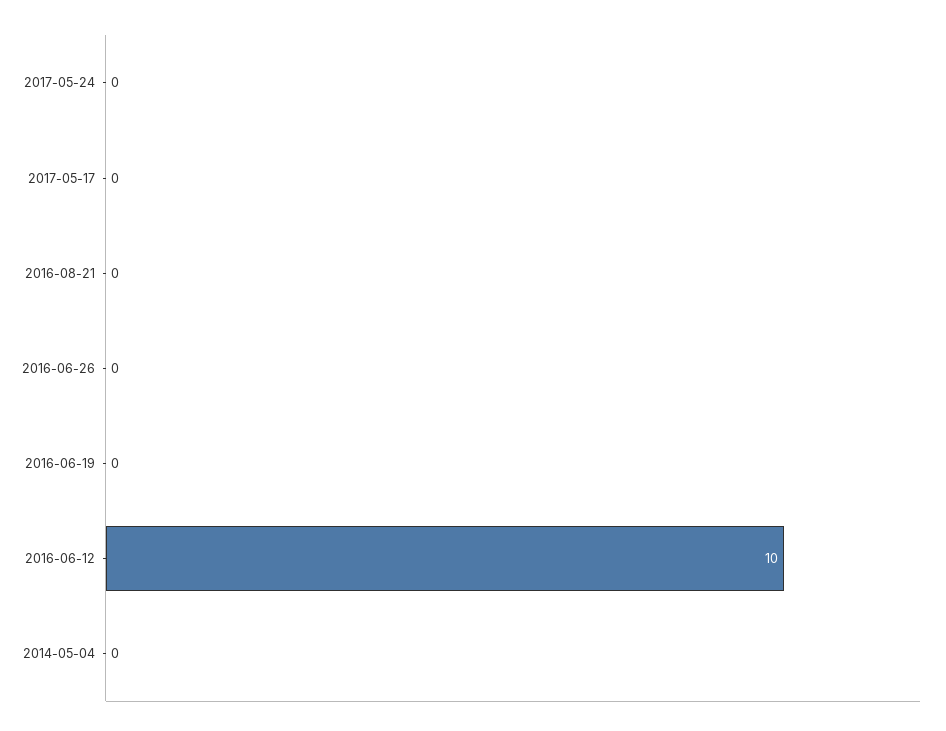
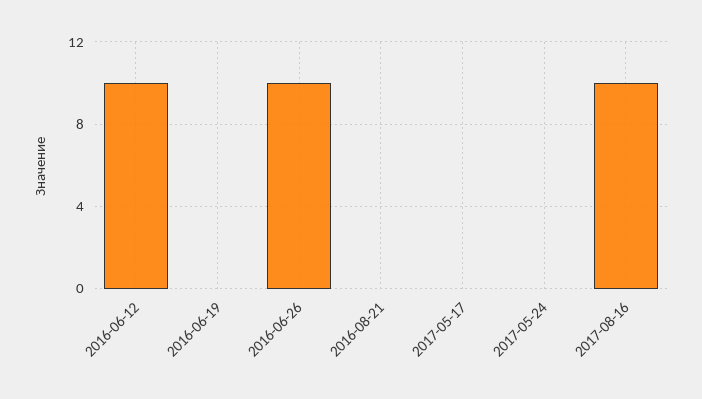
2016-06-26: 0 -> 10
2014-05-04: 0 -> none
2017-08-16: none -> 10

